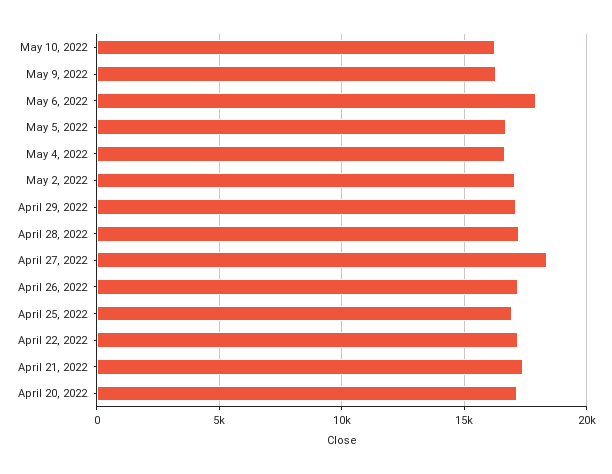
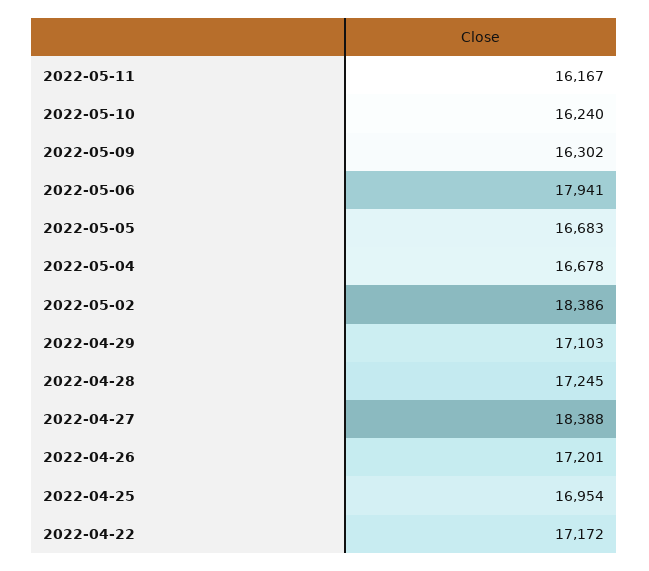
May 2, 2022: 17000 -> 18386
April 21, 2022: 17500 -> none
April 20, 2022: 17000 -> none
2022-05-11: none -> 16167

